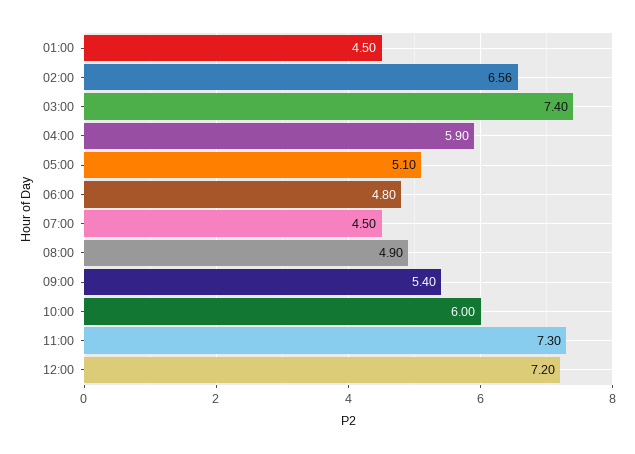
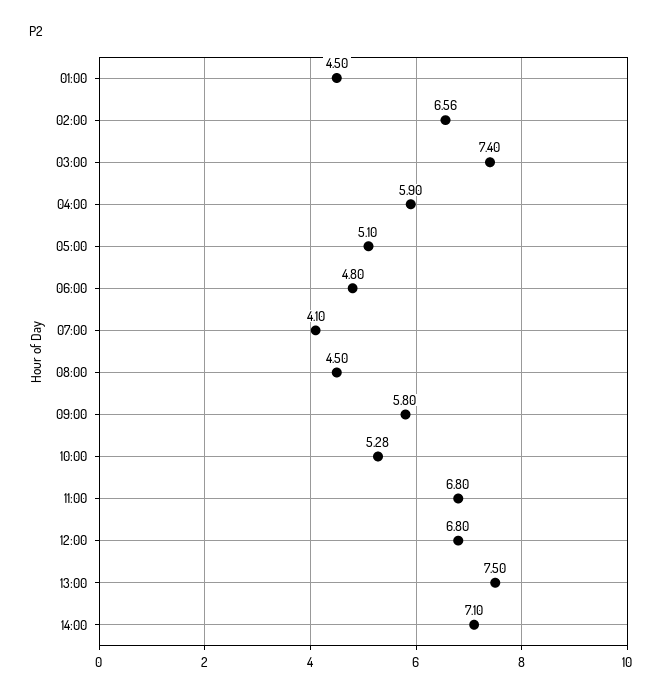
07:00: 4.5 -> 4.1
08:00: 4.9 -> 4.5
09:00: 5.4 -> 5.8
10:00: 6 -> 5.28
11:00: 7.3 -> 6.8
12:00: 7.2 -> 6.8
13:00: none -> 7.5
14:00: none -> 7.1

